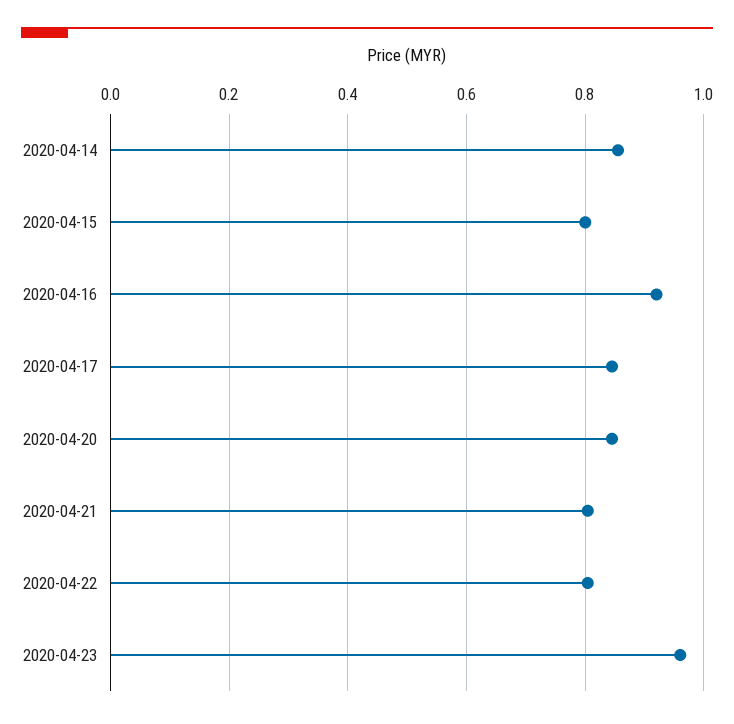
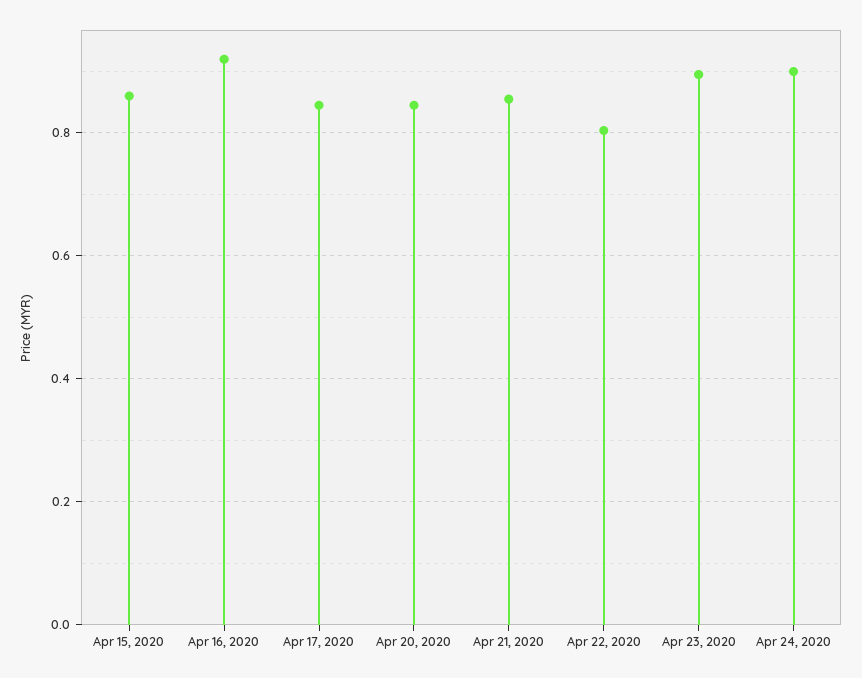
2020-04-14: 0.86 -> none
2020-04-15: 0.8 -> 0.86
2020-04-21: 0.8 -> 0.86
2020-04-23: 0.96 -> 0.9
Apr 24, 2020: none -> 0.9

